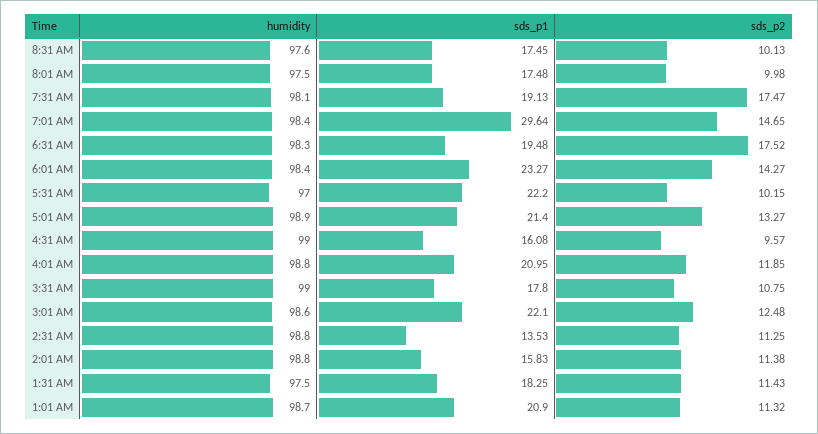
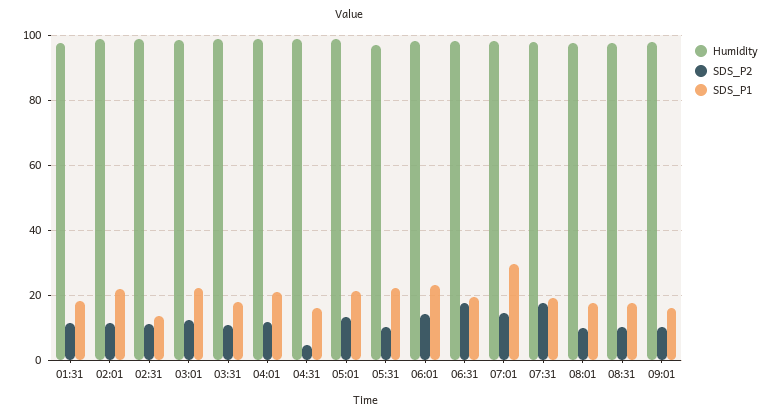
sds_p2, 4:31 AM: 9.57 -> 4
sds_p1, 2:01 AM: 15.83 -> 22
humidity, 1:01 AM: 98.7 -> none
sds_p1, 1:01 AM: 20.9 -> none
sds_p2, 1:01 AM: 11.32 -> none
humidity, 09:01: none -> 98
sds_p2, 09:01: none -> 10
sds_p1, 09:01: none -> 16

